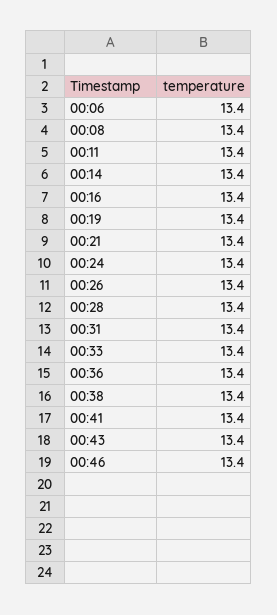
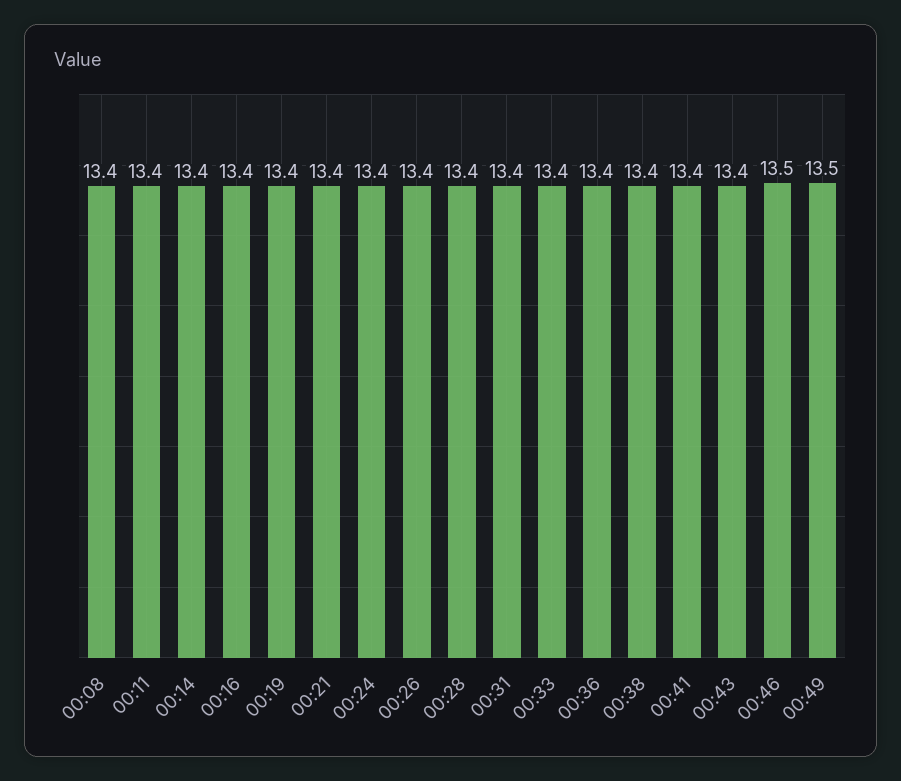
00:06: 13.4 -> none
00:46: 13.4 -> 13.5
00:49: none -> 13.5

